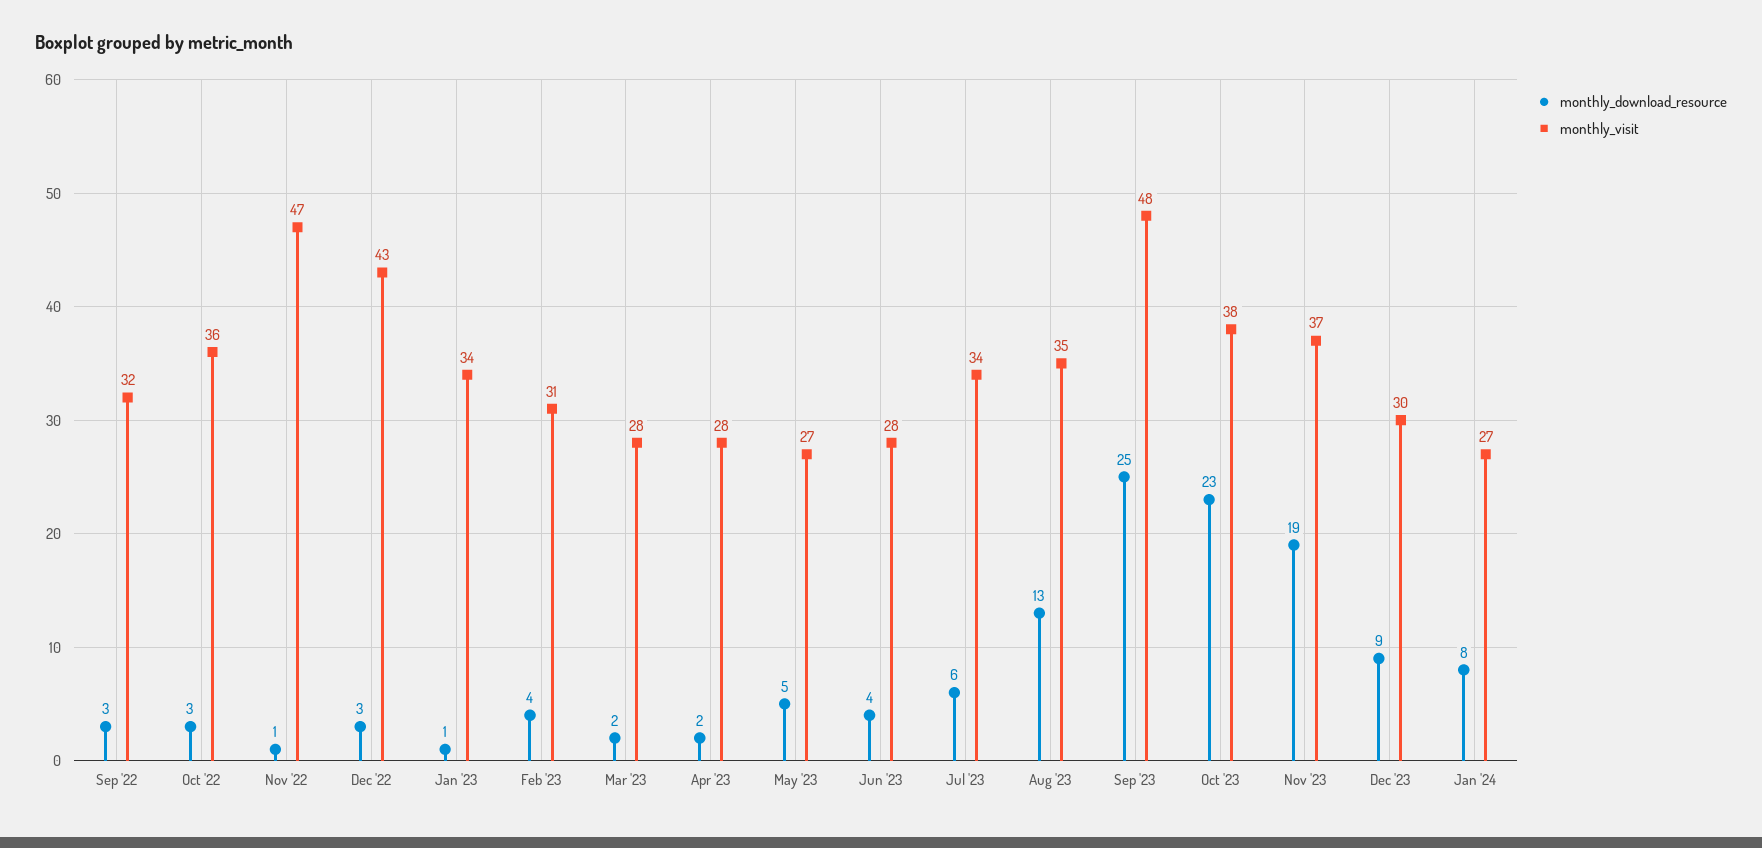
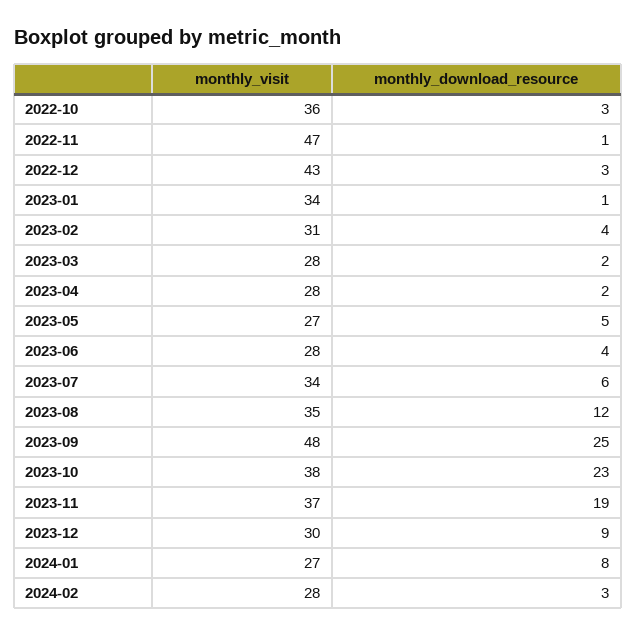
monthly_download_resource, Sep '22: 3 -> none
monthly_visit, Sep '22: 32 -> none
monthly_download_resource, Aug '23: 13 -> 12
monthly_visit, 2024-02: none -> 28
monthly_download_resource, 2024-02: none -> 3

